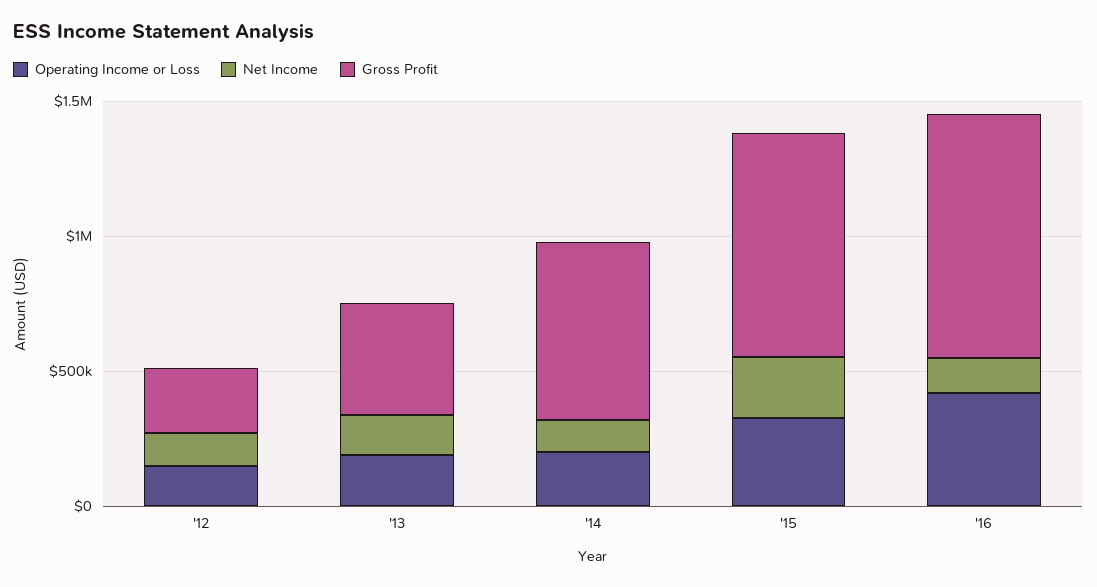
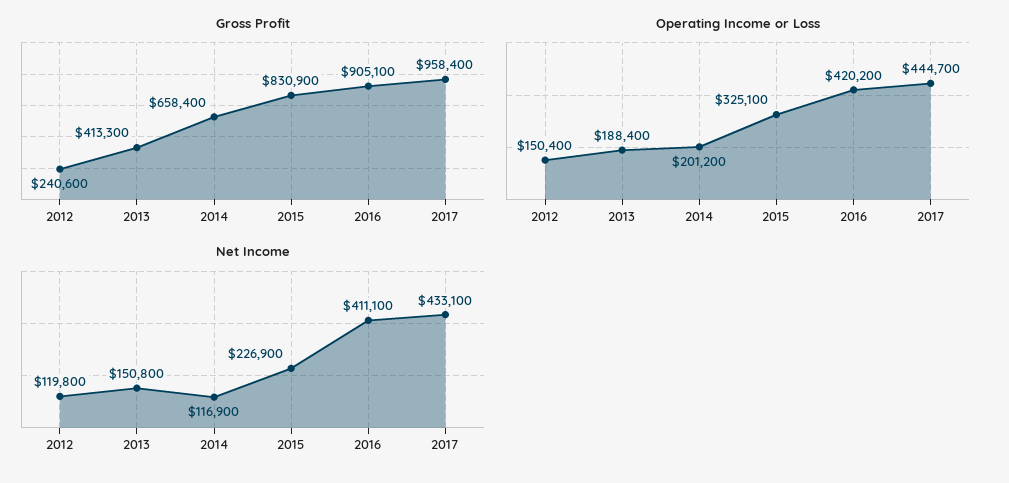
Net Income, '16: 100000 -> 411100
Gross Profit, 2017: none -> 958400
Operating Income or Loss, 2017: none -> 444700
Net Income, 2017: none -> 433100

